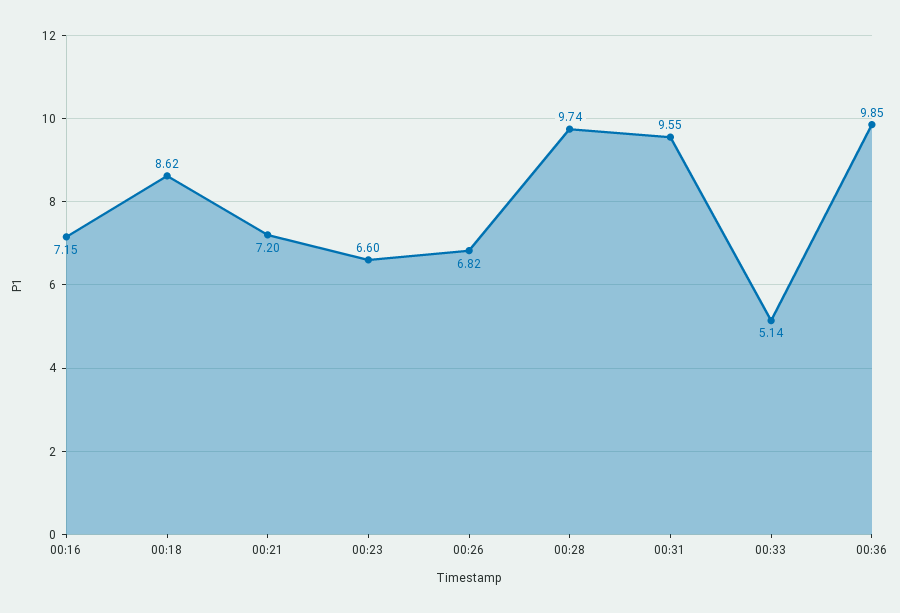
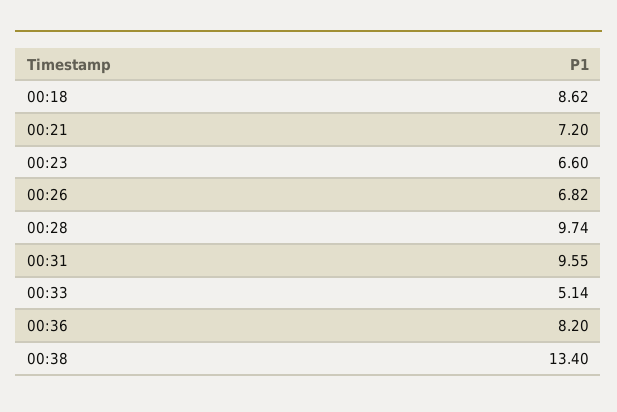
00:16: 7.15 -> none
00:36: 9.85 -> 8.2
00:38: none -> 13.4

